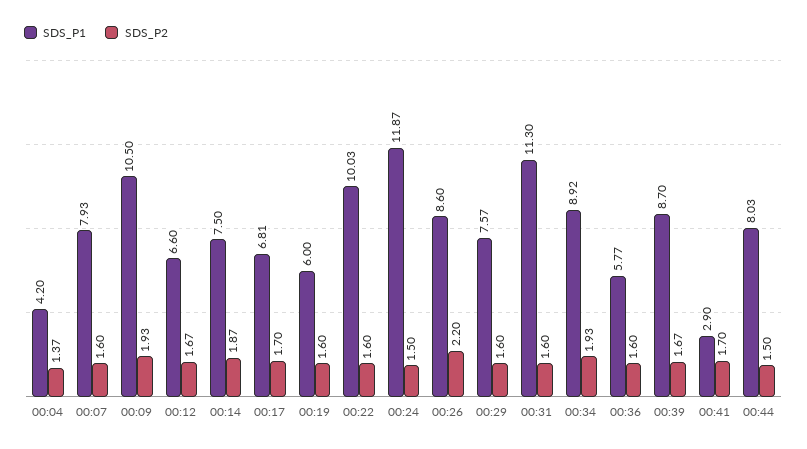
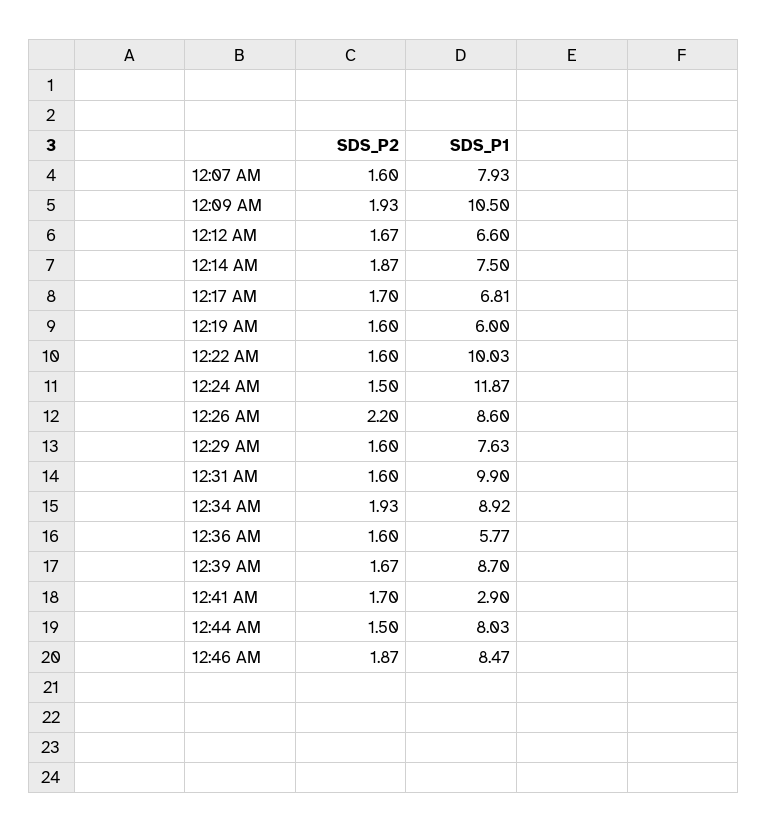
SDS_P1, 00:04: 4.2 -> none
SDS_P2, 00:04: 1.37 -> none
SDS_P1, 00:29: 7.57 -> 7.63
SDS_P1, 00:31: 11.3 -> 9.9
SDS_P2, 12:46 AM: none -> 1.87
SDS_P1, 12:46 AM: none -> 8.47

